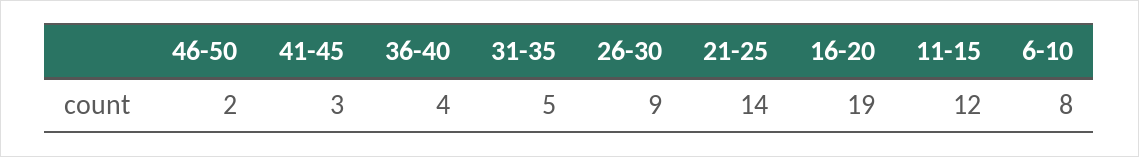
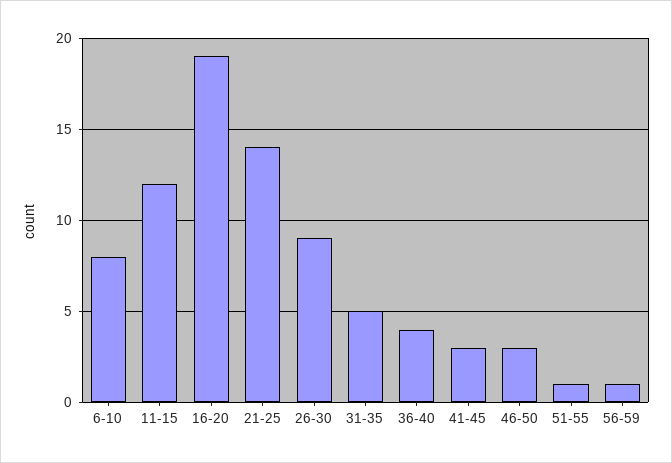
46-50: 2 -> 3
51-55: none -> 1
56-59: none -> 1

